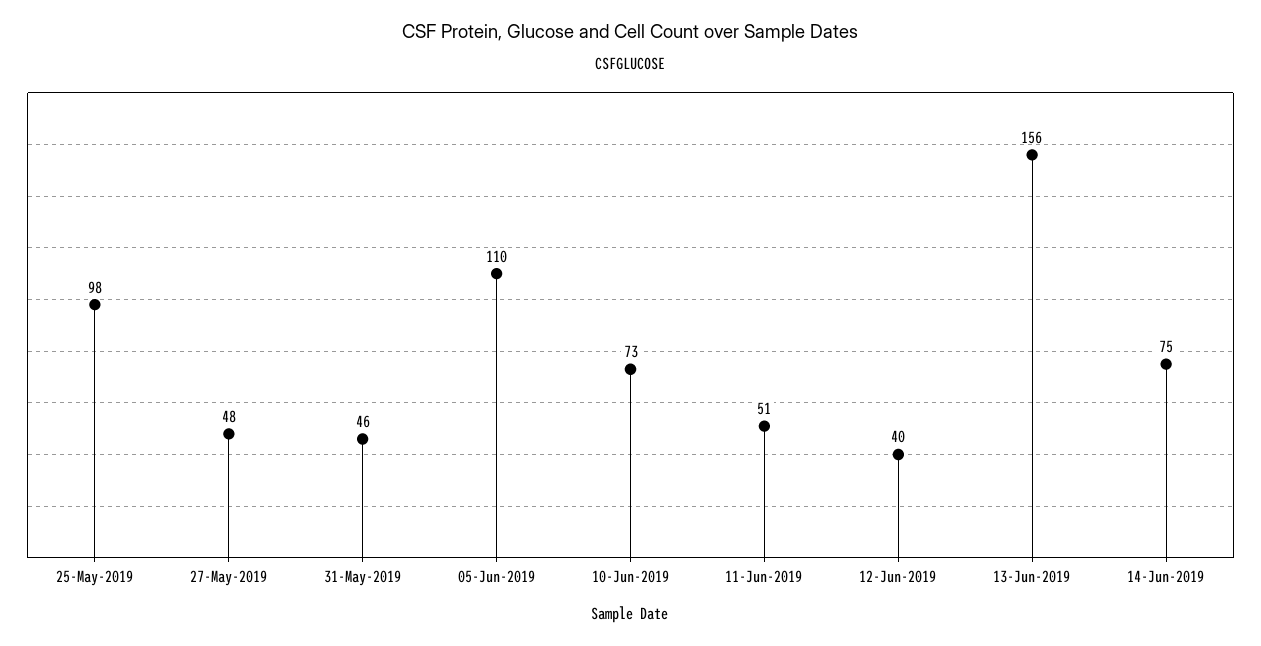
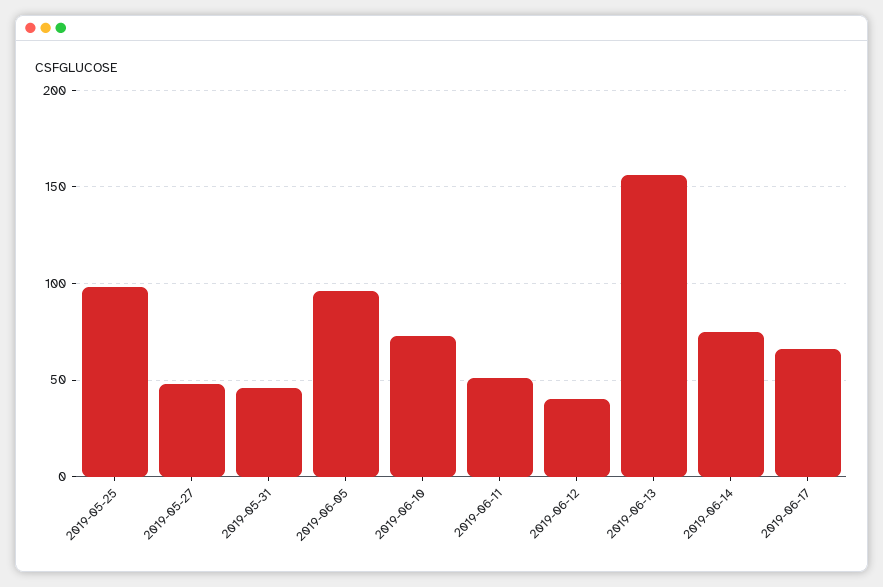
05-Jun-2019: 110 -> 95
2019-06-17: none -> 65

